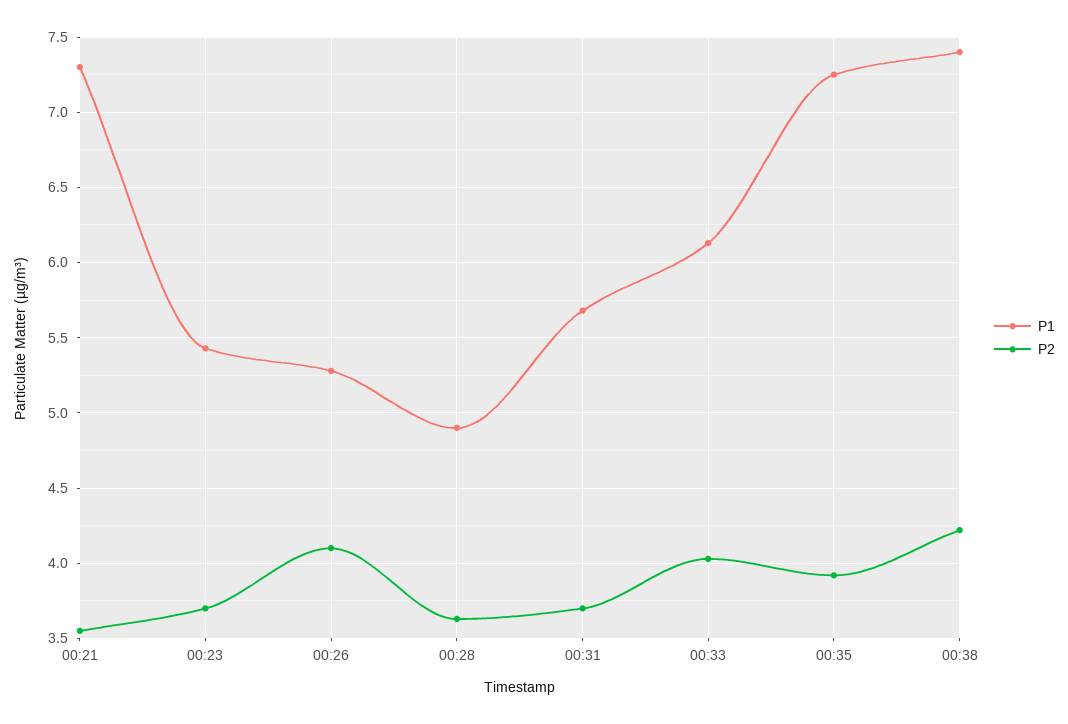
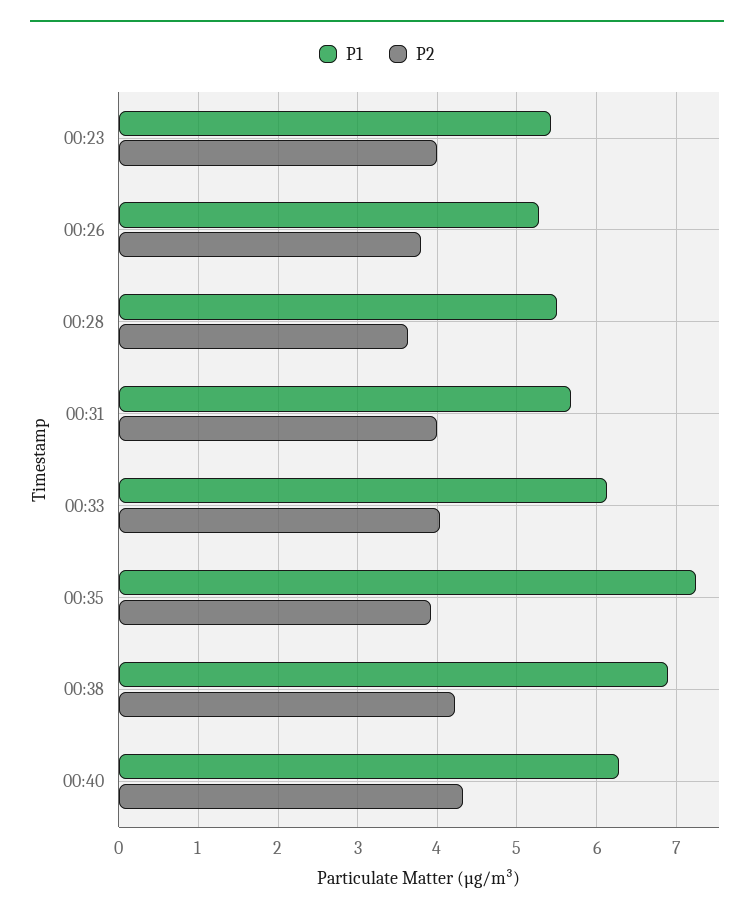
P1, 00:21: 7.3 -> none
P2, 00:21: 3.55 -> none
P2, 00:23: 3.7 -> 4
P2, 00:26: 4.1 -> 3.8
P1, 00:28: 4.9 -> 5.5
P2, 00:31: 3.7 -> 4
P1, 00:38: 7.4 -> 6.9
P1, 00:40: none -> 6.3
P2, 00:40: none -> 4.3

